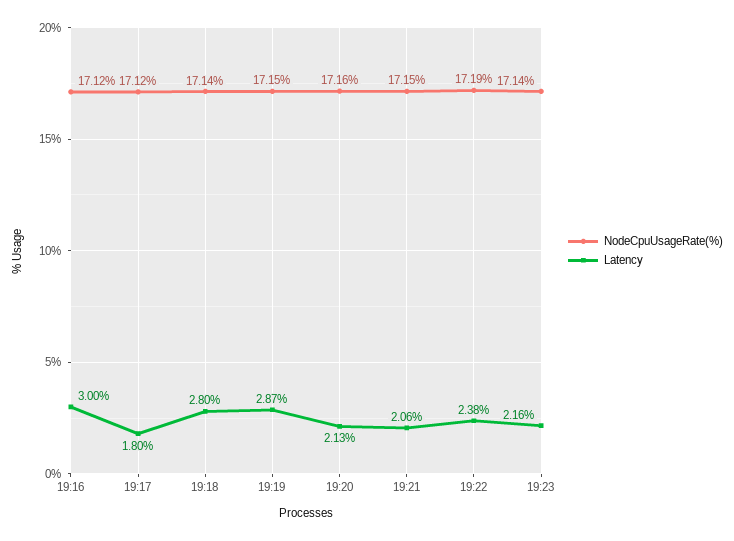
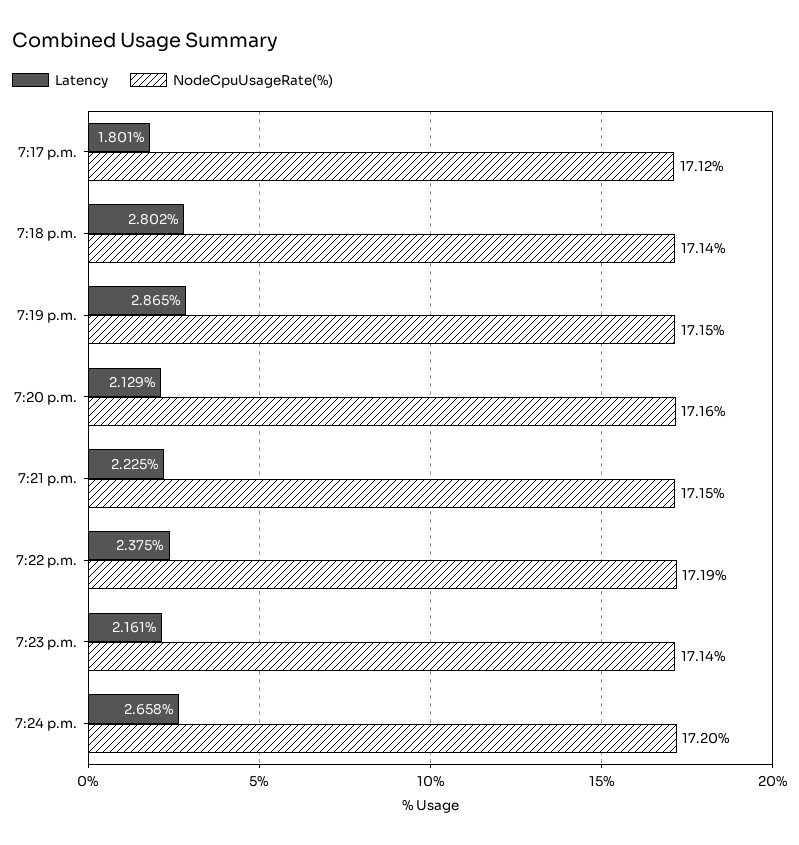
NodeCpuUsageRate(%), 19:16: 17.12 -> none
Latency, 19:16: 3 -> none
Latency, 19:21: 2.06 -> 2.225
Latency, 7:24 p.m.: none -> 2.658
NodeCpuUsageRate(%), 7:24 p.m.: none -> 17.2

